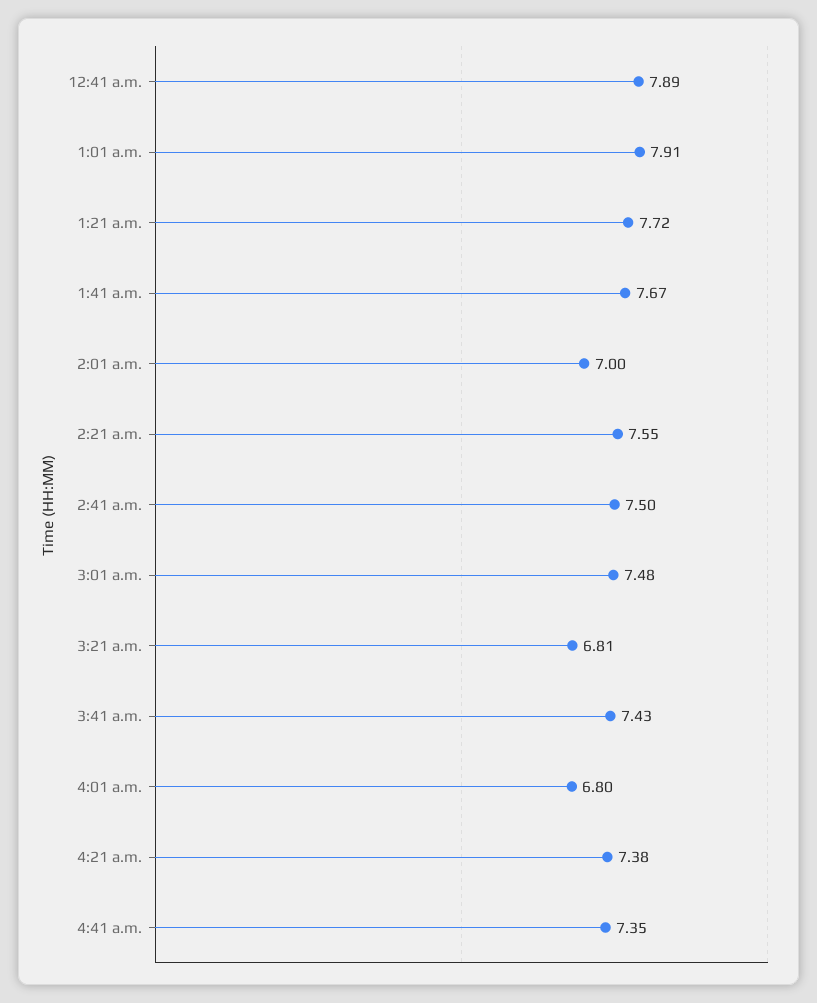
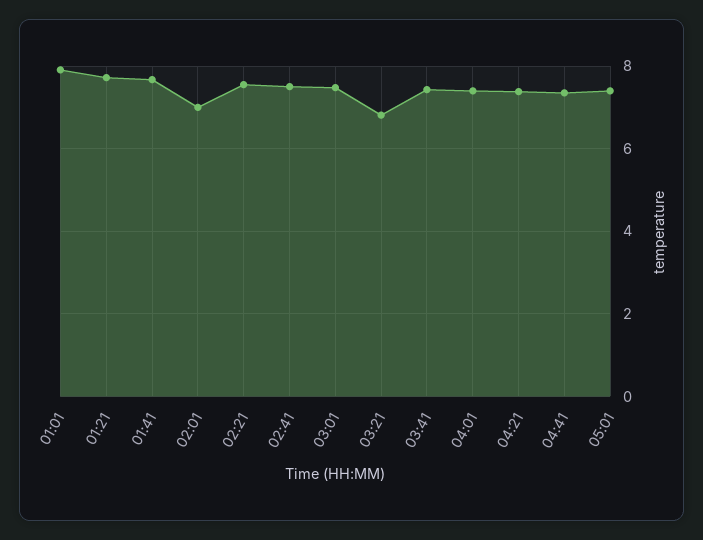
12:41 a.m.: 7.89 -> none
4:01 a.m.: 6.8 -> 7.4
05:01: none -> 7.4

